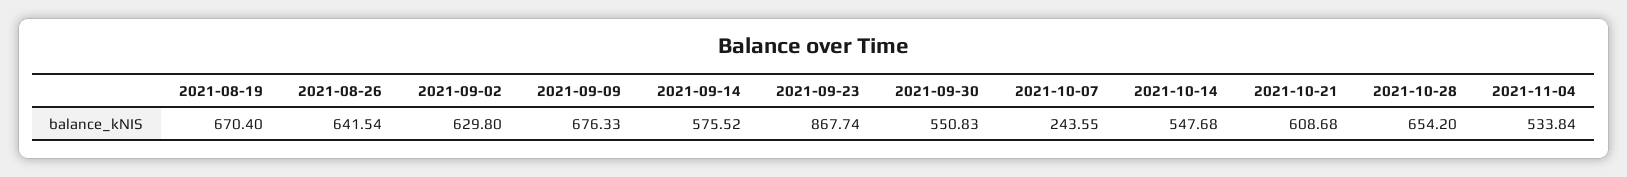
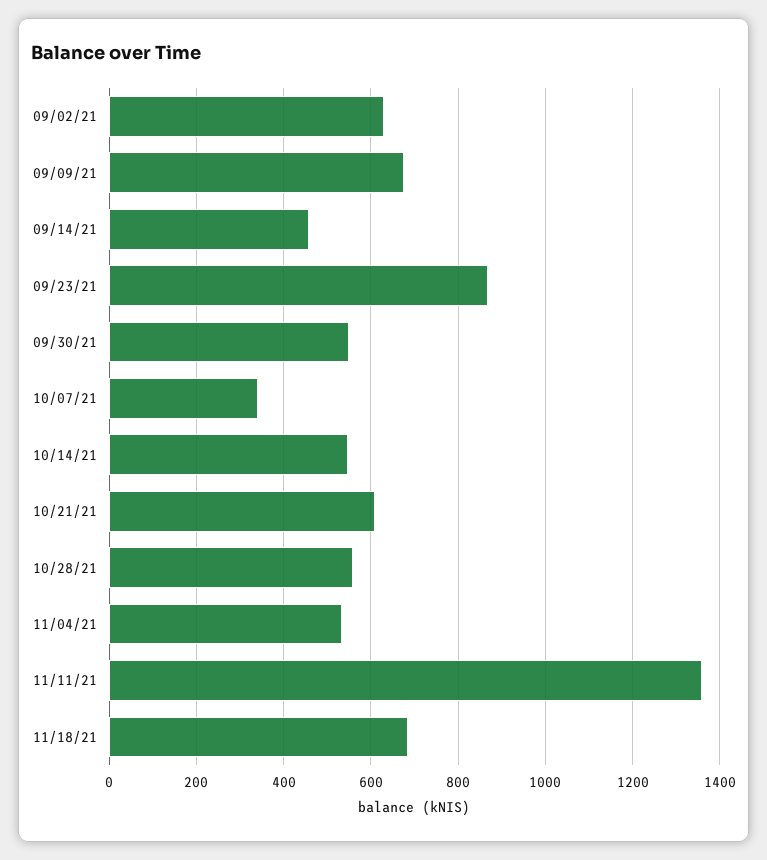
2021-08-19: 670.4 -> none
2021-08-26: 641.54 -> none
2021-09-14: 575.52 -> 460
2021-10-07: 243.55 -> 340
2021-10-28: 654.2 -> 560
11/11/21: none -> 1360
11/18/21: none -> 680

